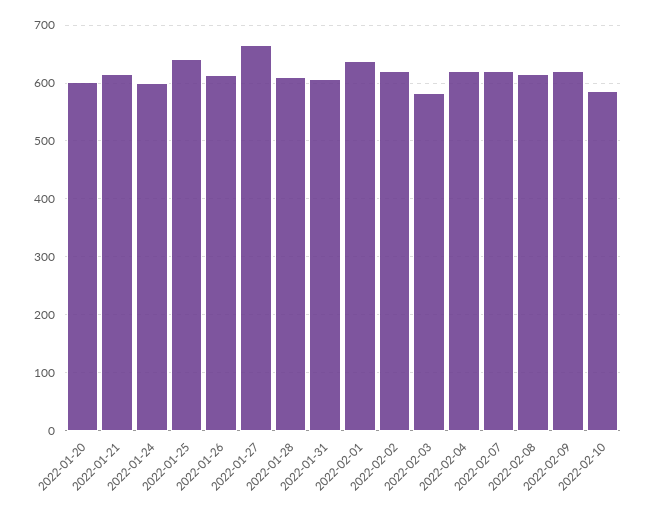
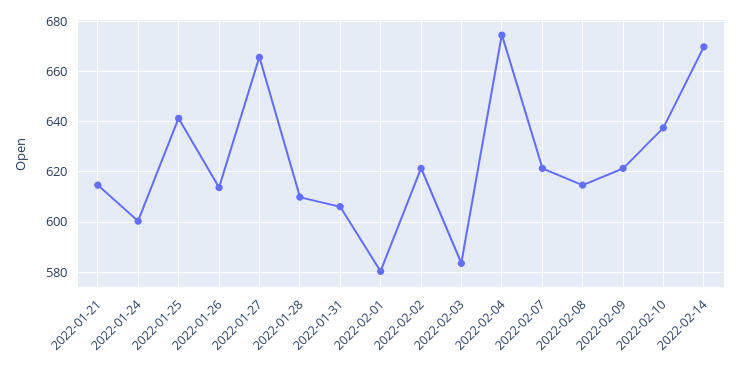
2022-01-20: 600 -> none
2022-02-01: 640 -> 580
2022-02-04: 620 -> 675
2022-02-10: 580 -> 637.5
2022-02-14: none -> 670

